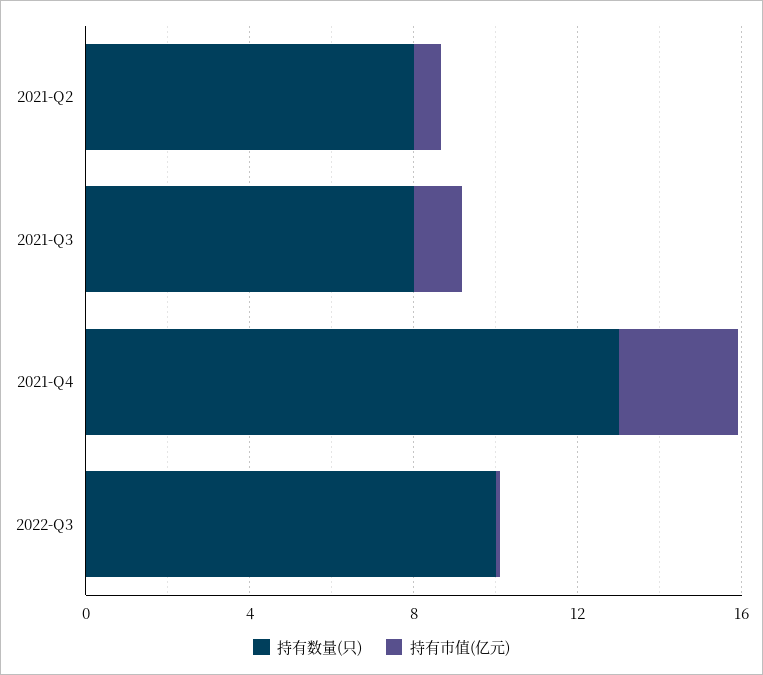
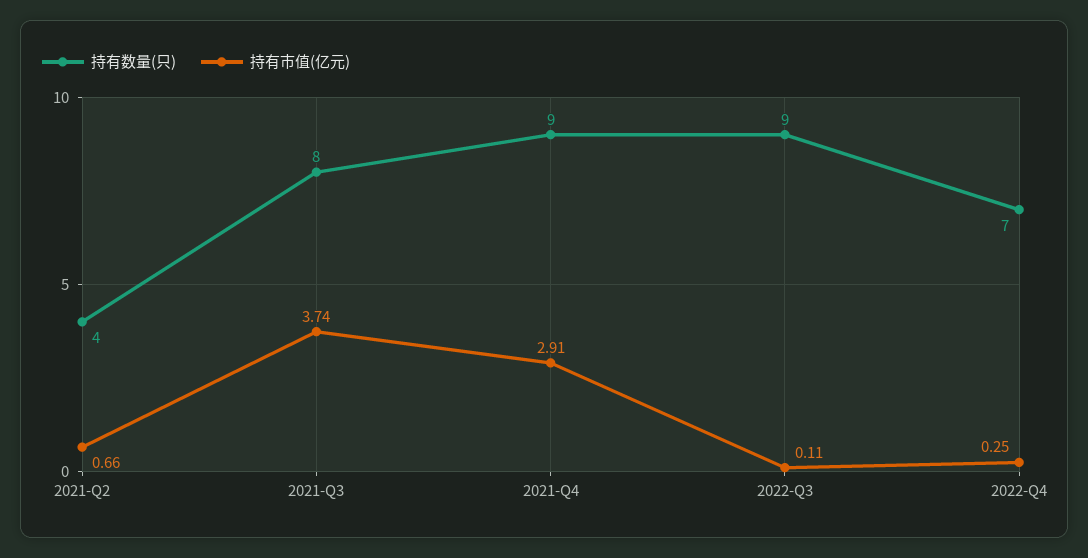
持有数量(只), 2021-Q2: 8 -> 4
持有市值(亿元), 2021-Q3: 1 -> 3.74
持有数量(只), 2021-Q4: 13 -> 9
持有数量(只), 2022-Q3: 10 -> 9
持有数量(只), 2022-Q4: none -> 7
持有市值(亿元), 2022-Q4: none -> 0.25

